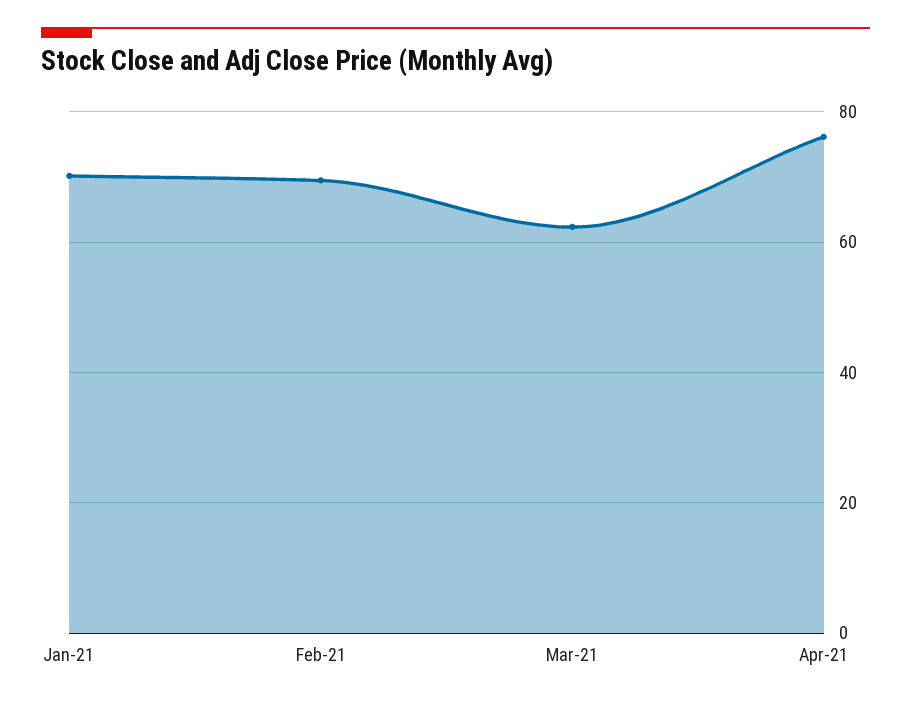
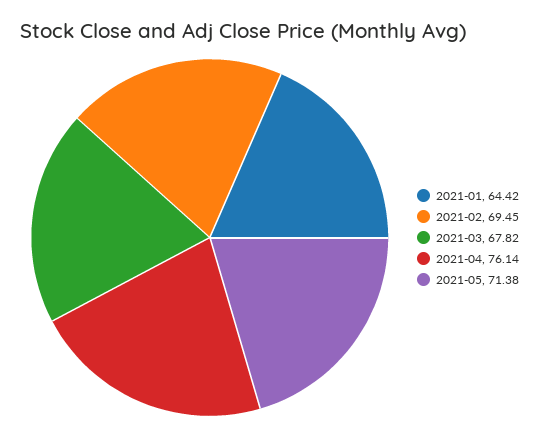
Jan-21: 70 -> 64.42
Mar-21: 62 -> 67.82
2021-05: none -> 71.38

